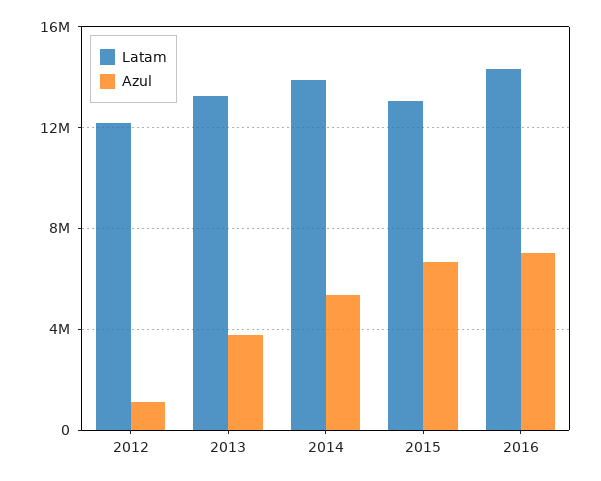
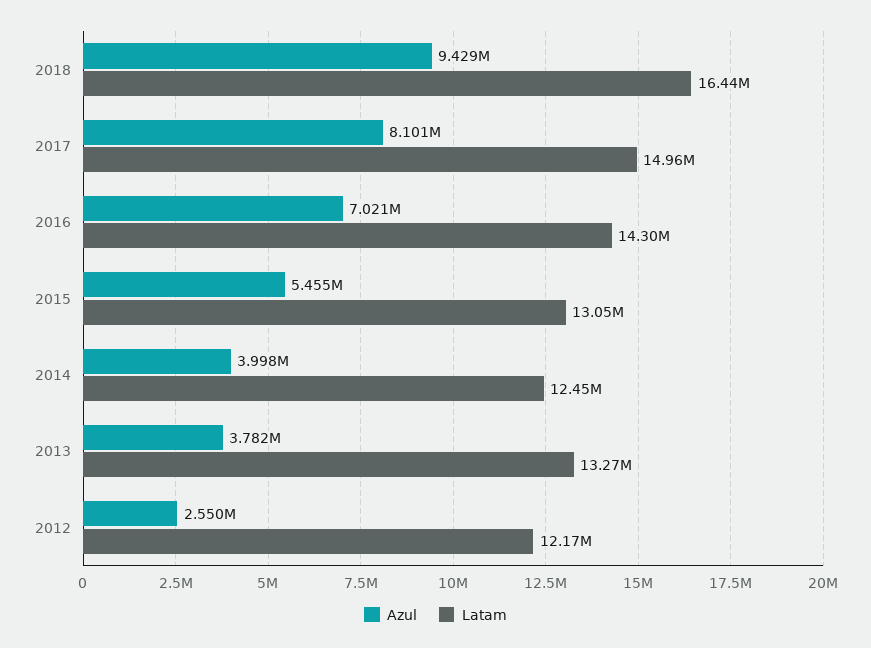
Azul, 2012: 1000000 -> 2550000
Latam, 2014: 14000000 -> 12450000
Azul, 2014: 5500000 -> 3998000
Azul, 2015: 6500000 -> 5455000
Azul, 2018: none -> 9429000
Latam, 2018: none -> 16440000
Azul, 2017: none -> 8101000
Latam, 2017: none -> 14960000

